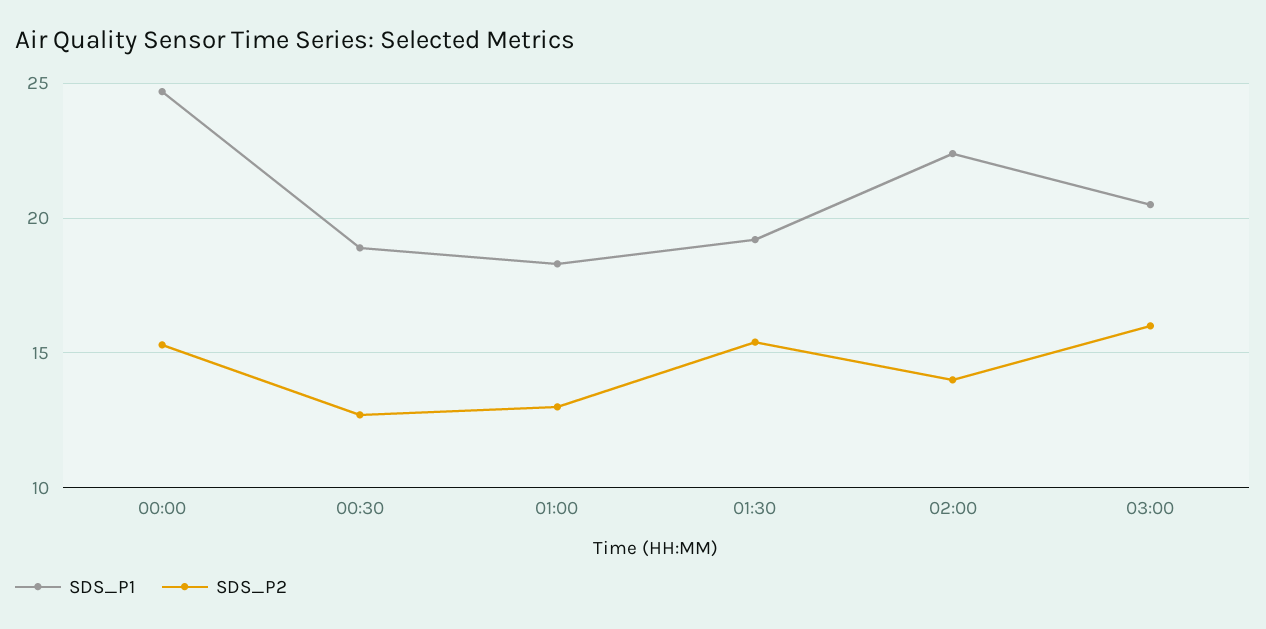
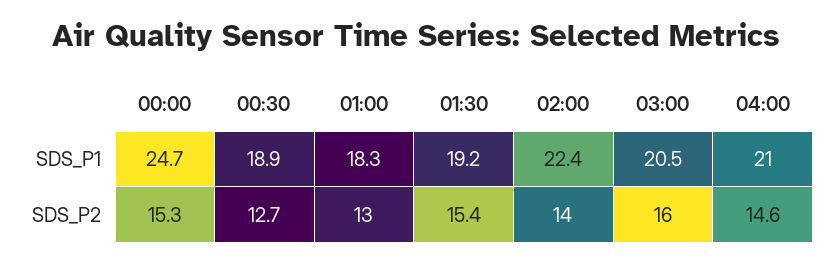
SDS_P1, 04:00: none -> 21
SDS_P2, 04:00: none -> 14.6

